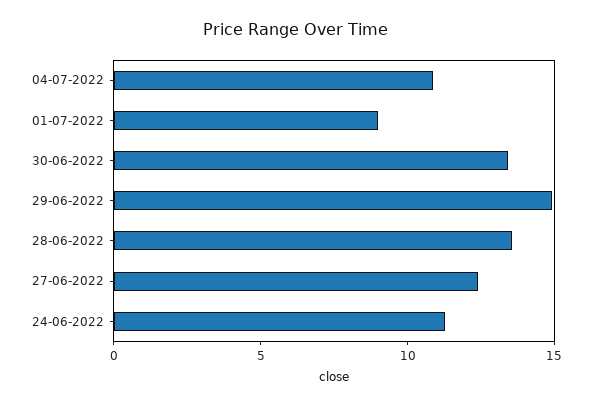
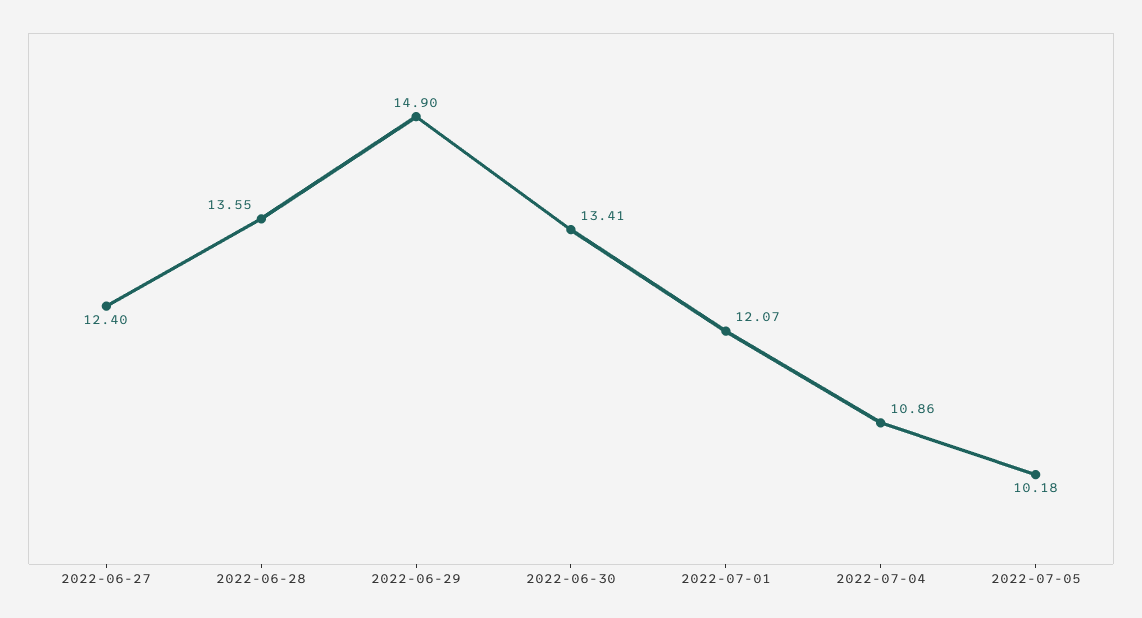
01-07-2022: 9 -> 12.07
24-06-2022: 11 -> none
2022-07-05: none -> 10.18

